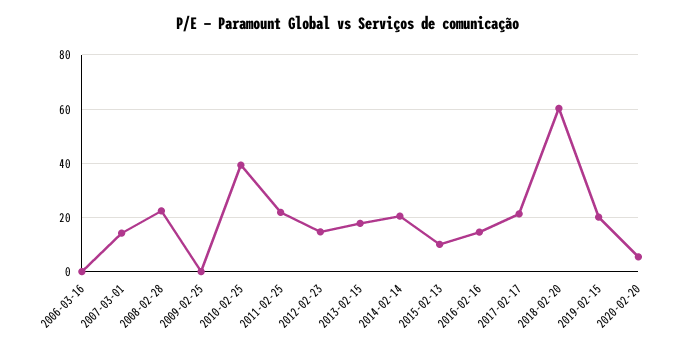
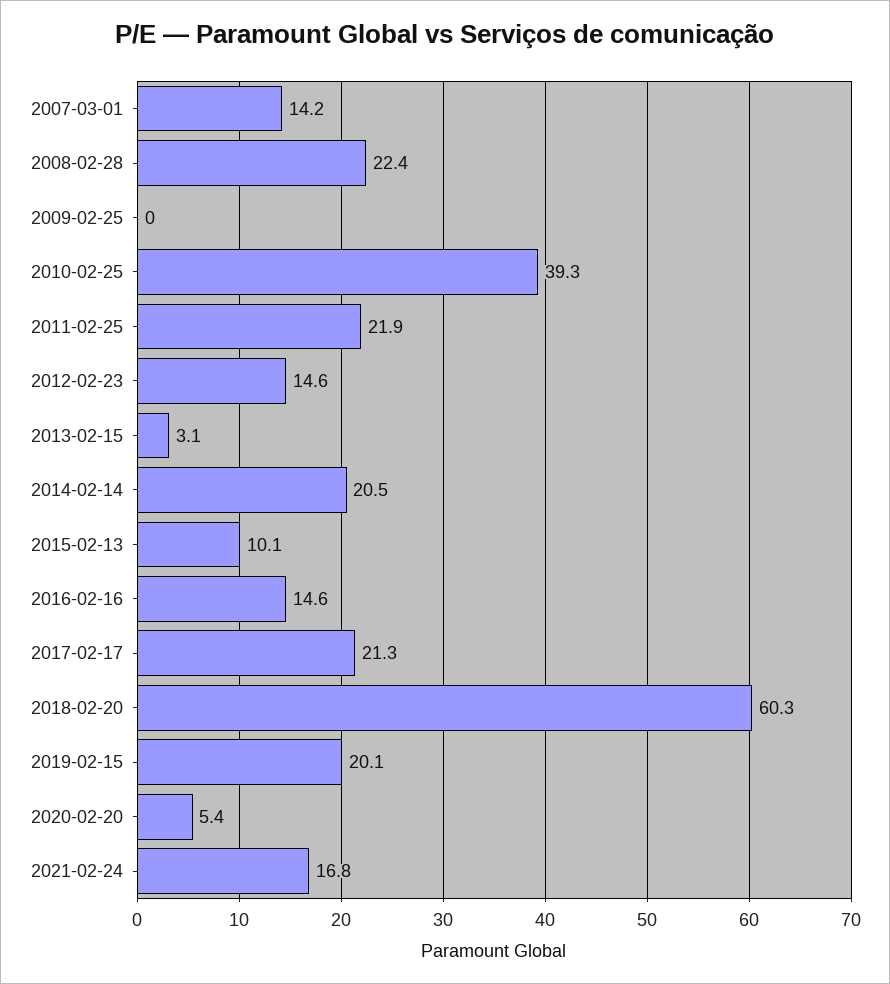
2006-03-16: 0 -> none
2013-02-15: 17.5 -> 3.1
2021-02-24: none -> 16.8

